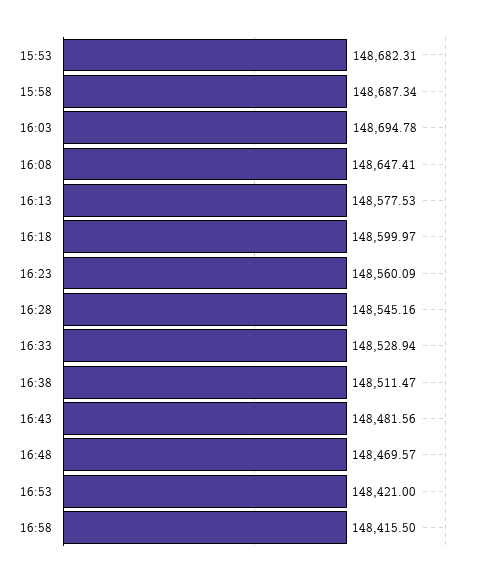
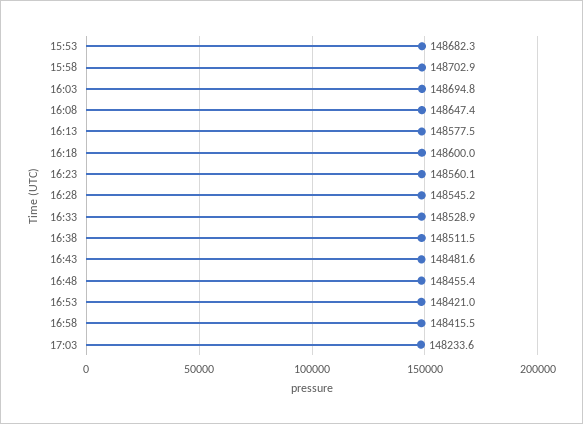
15:58: 148687.34 -> 148702.9
16:48: 148469.57 -> 148455.4
17:03: none -> 148233.6

